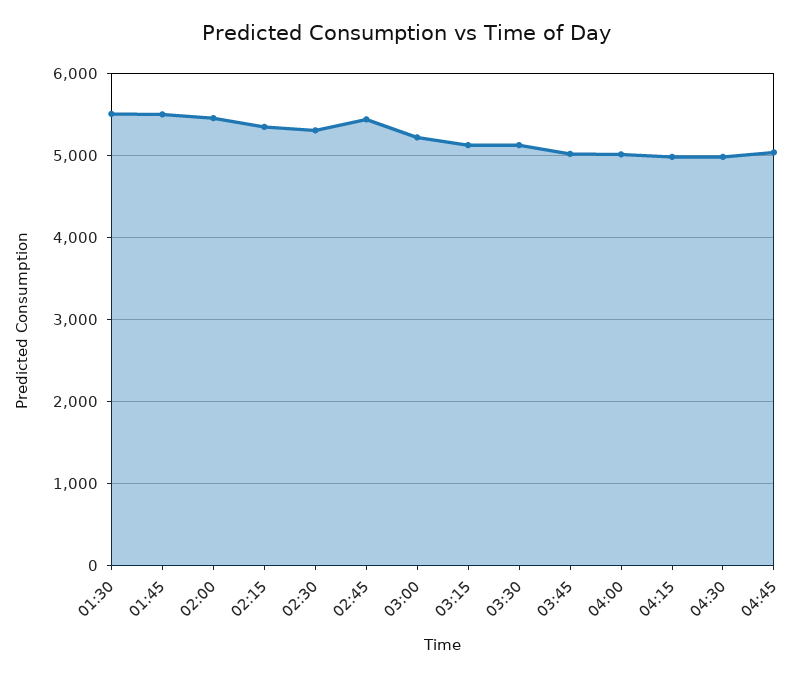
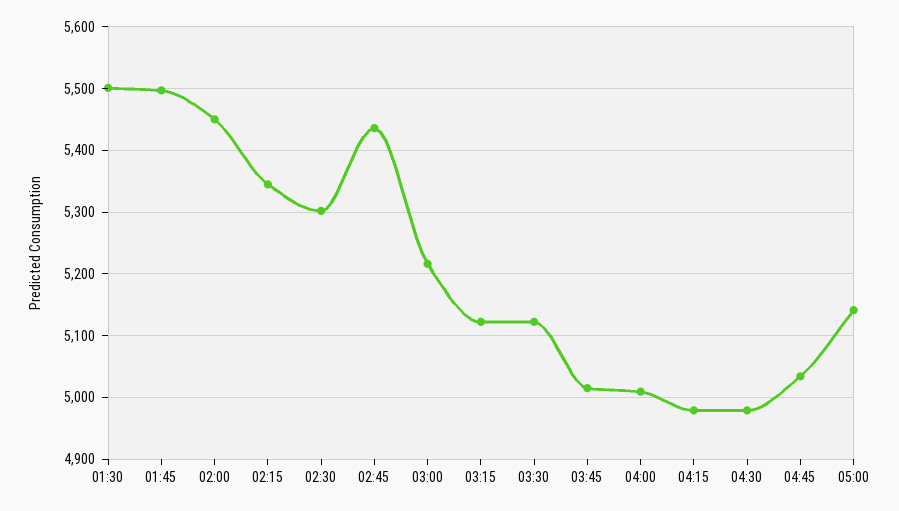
05:00: none -> 5140

